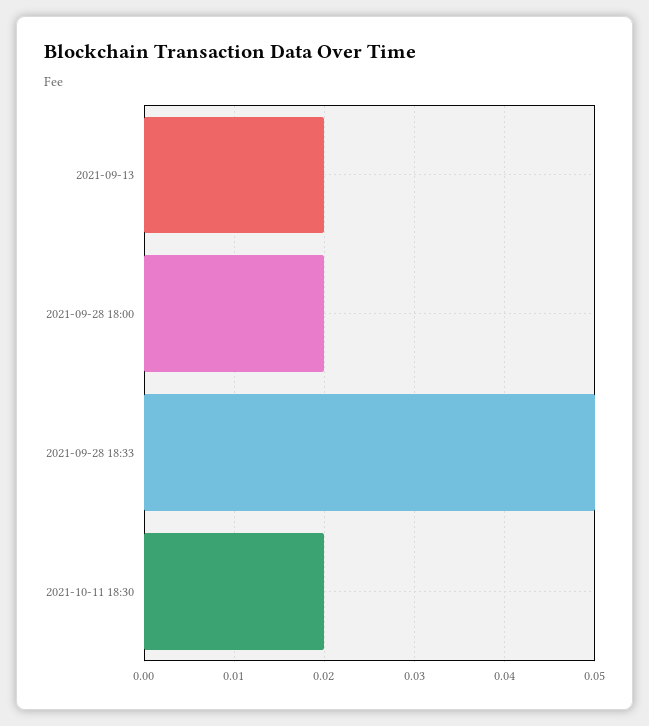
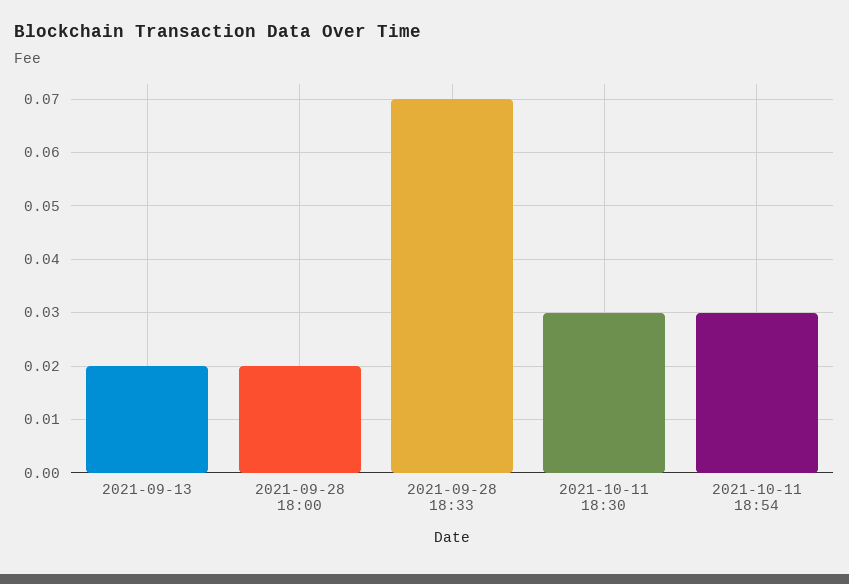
2021-09-28 18:33: 0.05 -> 0.07
2021-10-11 18:30: 0.02 -> 0.03
2021-10-11 18:54: none -> 0.03

